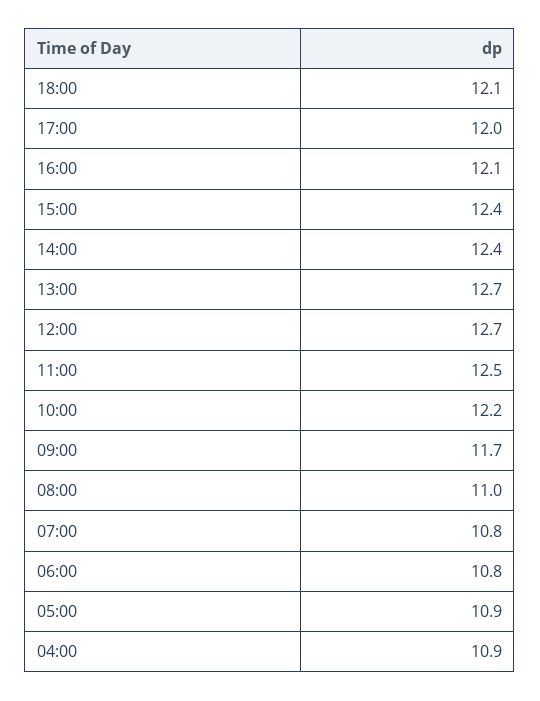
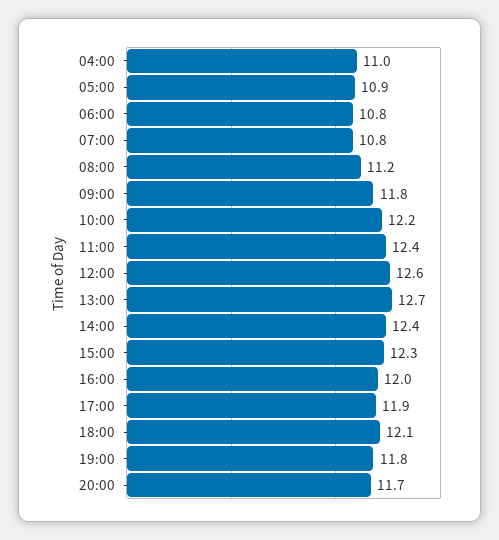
17:00: 12 -> 11.9
16:00: 12.1 -> 12
15:00: 12.4 -> 12.3
12:00: 12.7 -> 12.6
11:00: 12.5 -> 12.4
09:00: 11.7 -> 11.8
08:00: 11 -> 11.2
04:00: 10.9 -> 11
19:00: none -> 11.8
20:00: none -> 11.7

